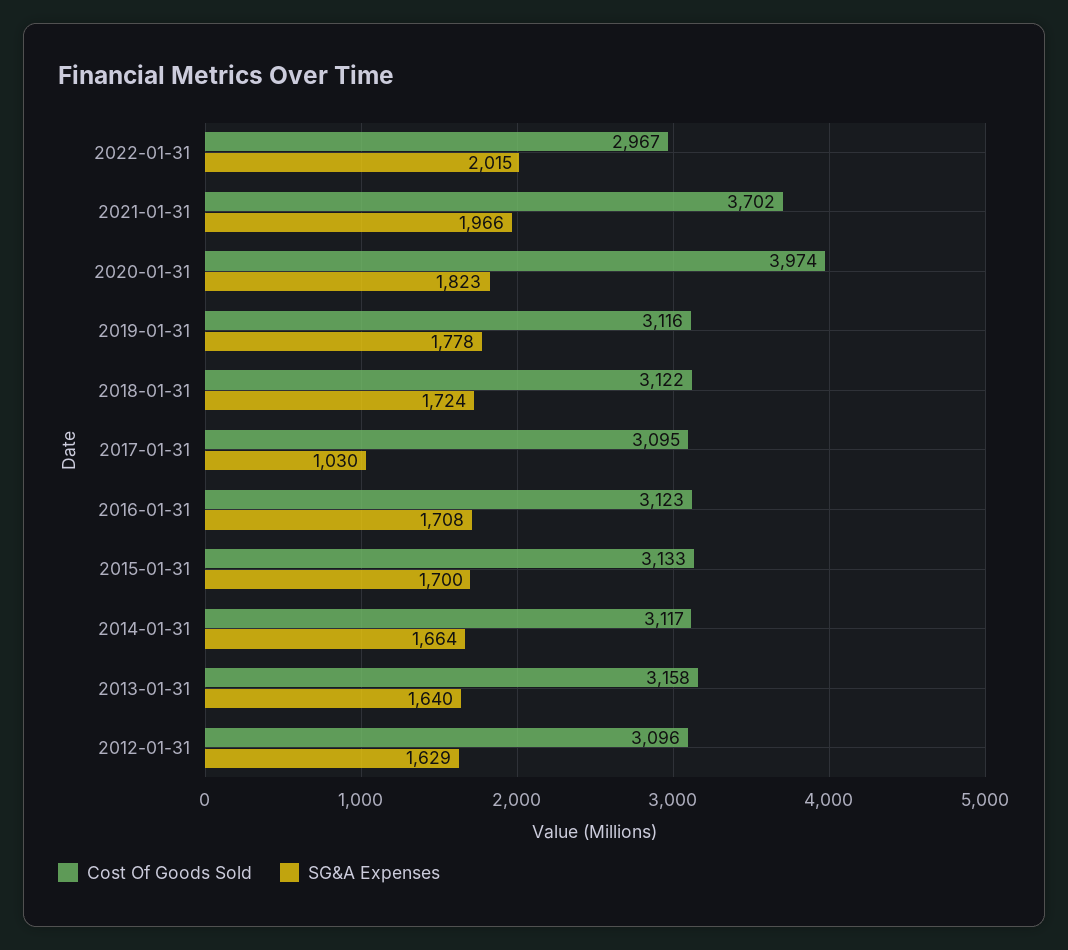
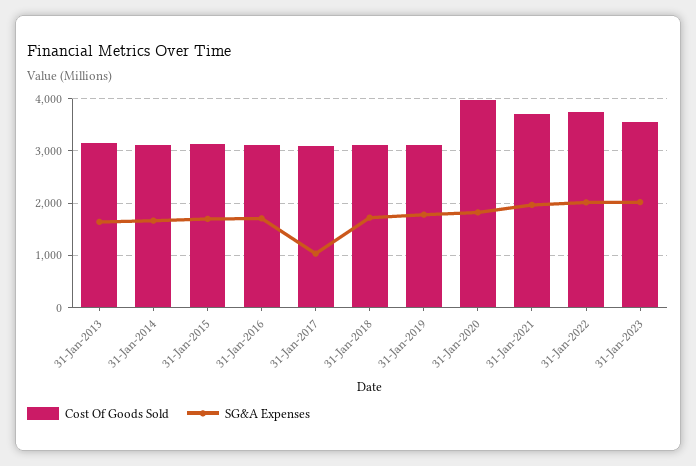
Cost Of Goods Sold, 2022-01-31: 2967 -> 3800
Cost Of Goods Sold, 2012-01-31: 3096 -> none
SG&A Expenses, 2012-01-31: 1629 -> none
Cost Of Goods Sold, 31-Jan-2023: none -> 3600
SG&A Expenses, 31-Jan-2023: none -> 2000

